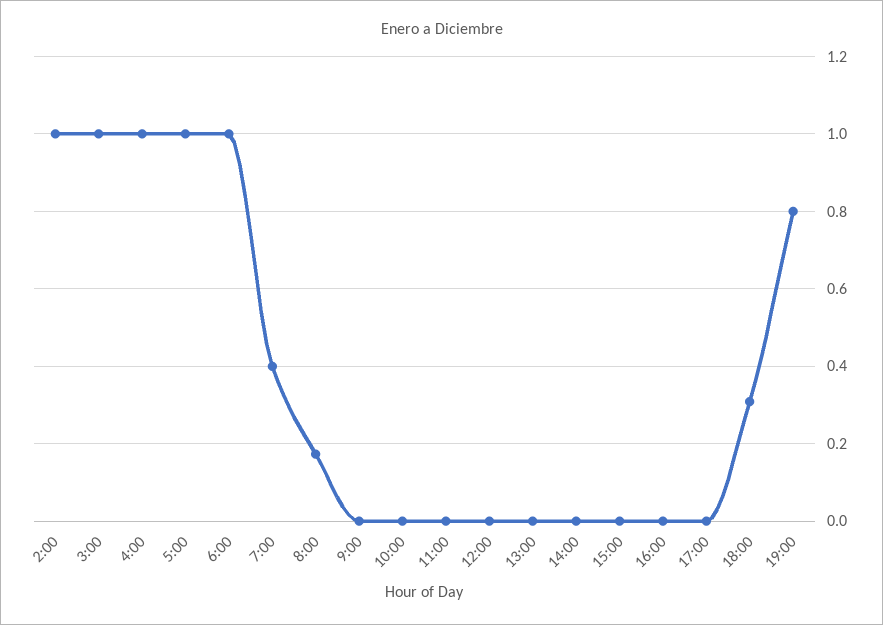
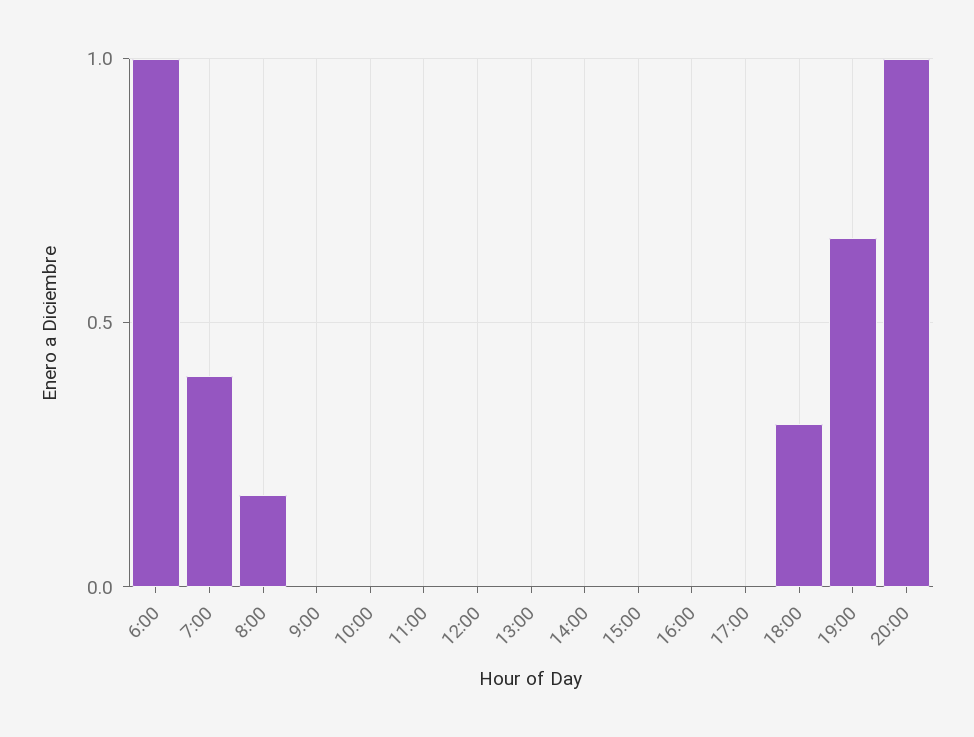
2:00: 1 -> none
3:00: 1 -> none
4:00: 1 -> none
5:00: 1 -> none
19:00: 0.8 -> 0.65
20:00: none -> 1

